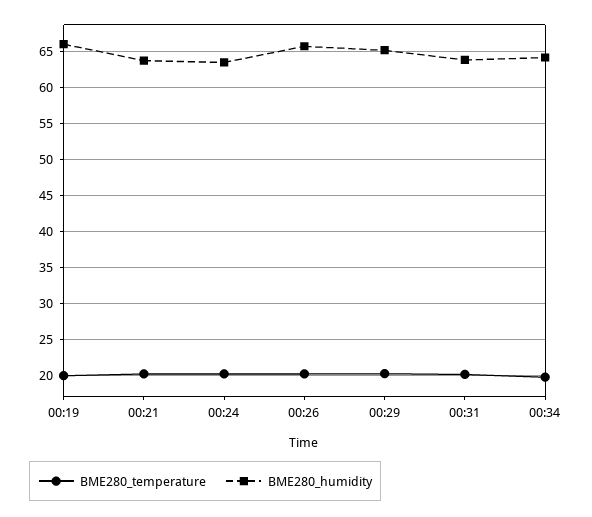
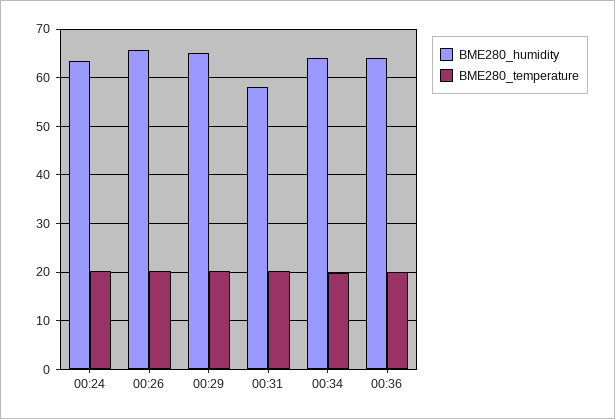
BME280_temperature, 00:19: 20 -> none
BME280_humidity, 00:19: 66 -> none
BME280_temperature, 00:21: 20 -> none
BME280_humidity, 00:21: 64 -> none
BME280_humidity, 00:31: 64 -> 58
BME280_humidity, 00:36: none -> 64
BME280_temperature, 00:36: none -> 20

